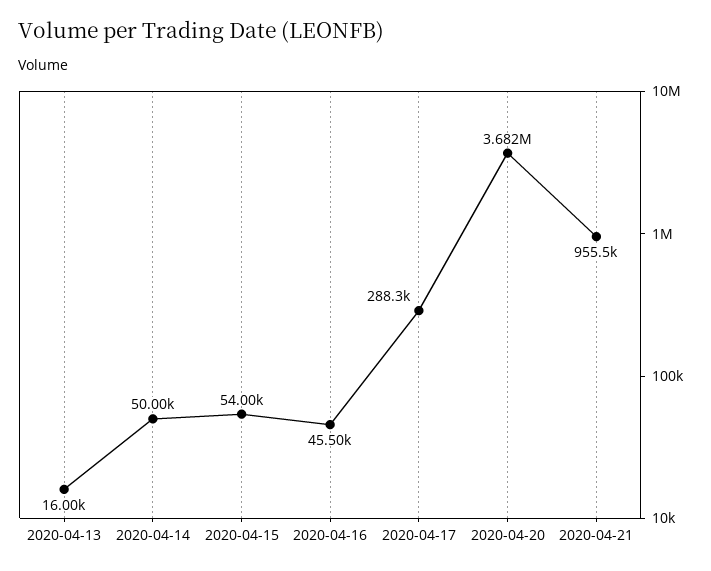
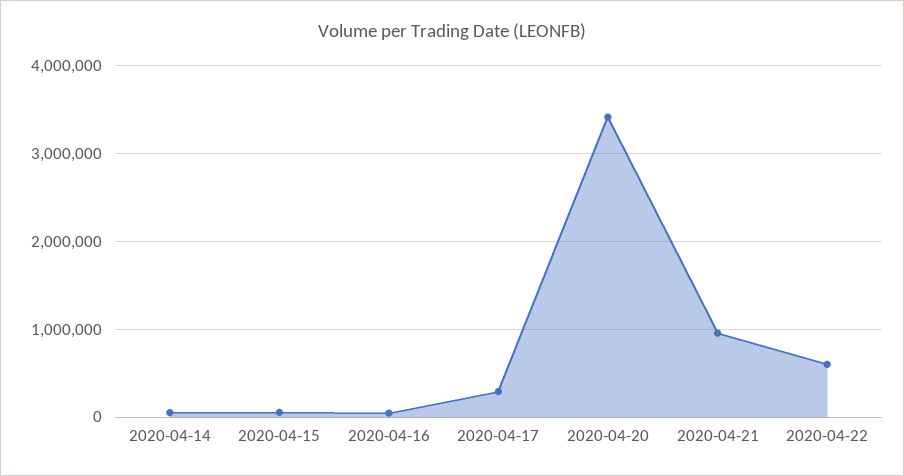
2020-04-13: 16000 -> none
2020-04-20: 3682000 -> 3400000
2020-04-22: none -> 600000

